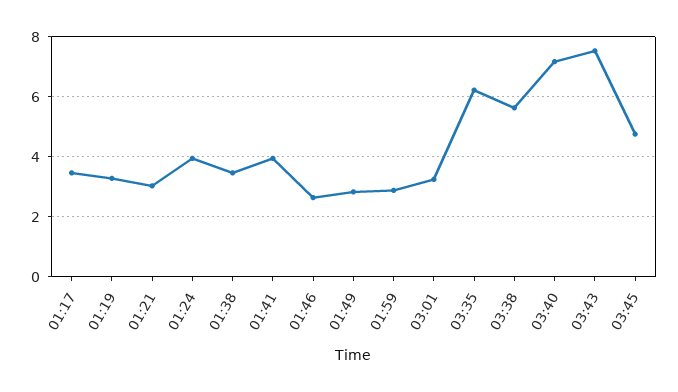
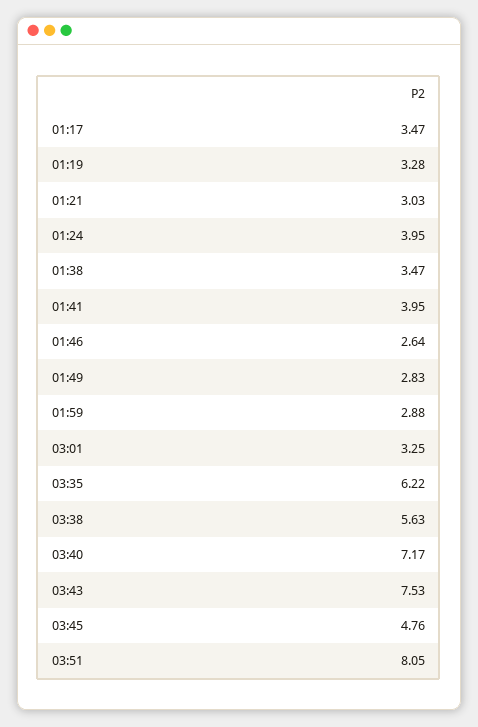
03:51: none -> 8.05

